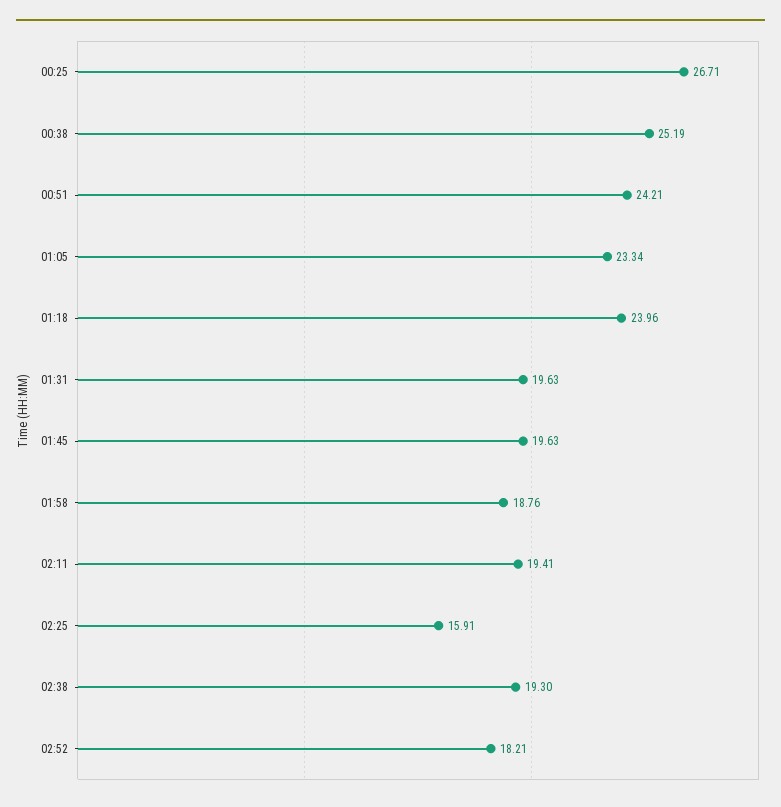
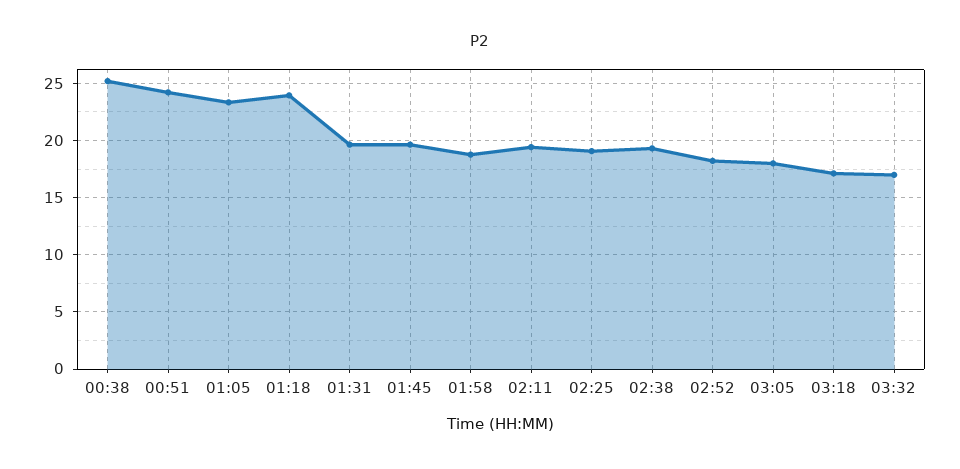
00:25: 26.71 -> none
02:25: 15.91 -> 19
03:05: none -> 18
03:18: none -> 17
03:32: none -> 17

